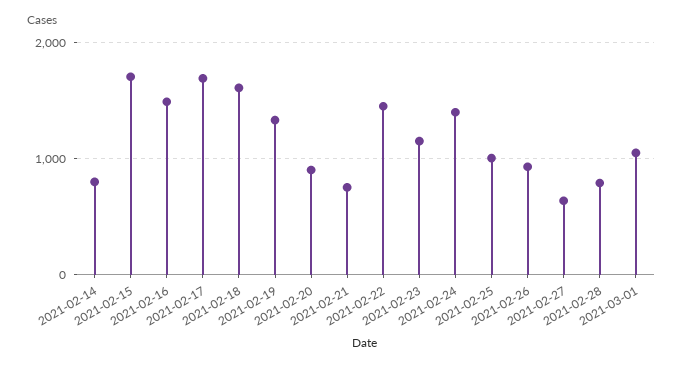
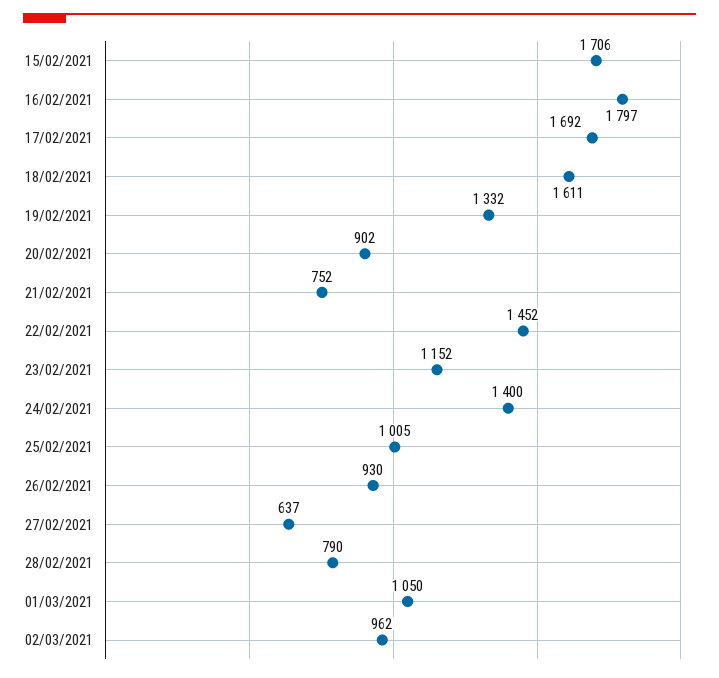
2021-02-14: 800 -> none
2021-02-16: 1500 -> 1797
02/03/2021: none -> 962

